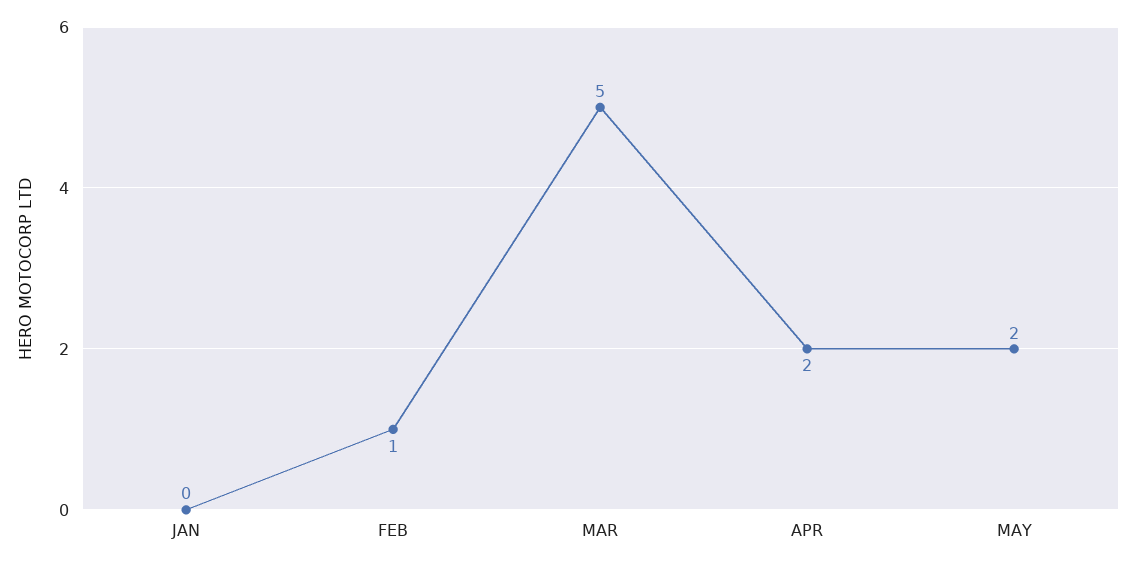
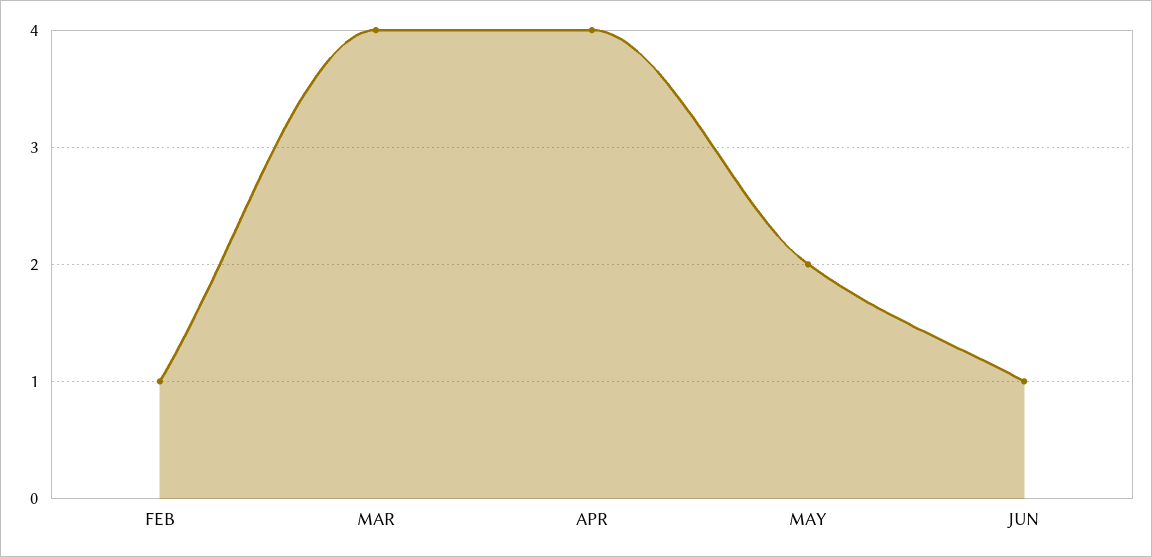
JAN: 0 -> none
MAR: 5 -> 4
APR: 2 -> 4
JUN: none -> 1

